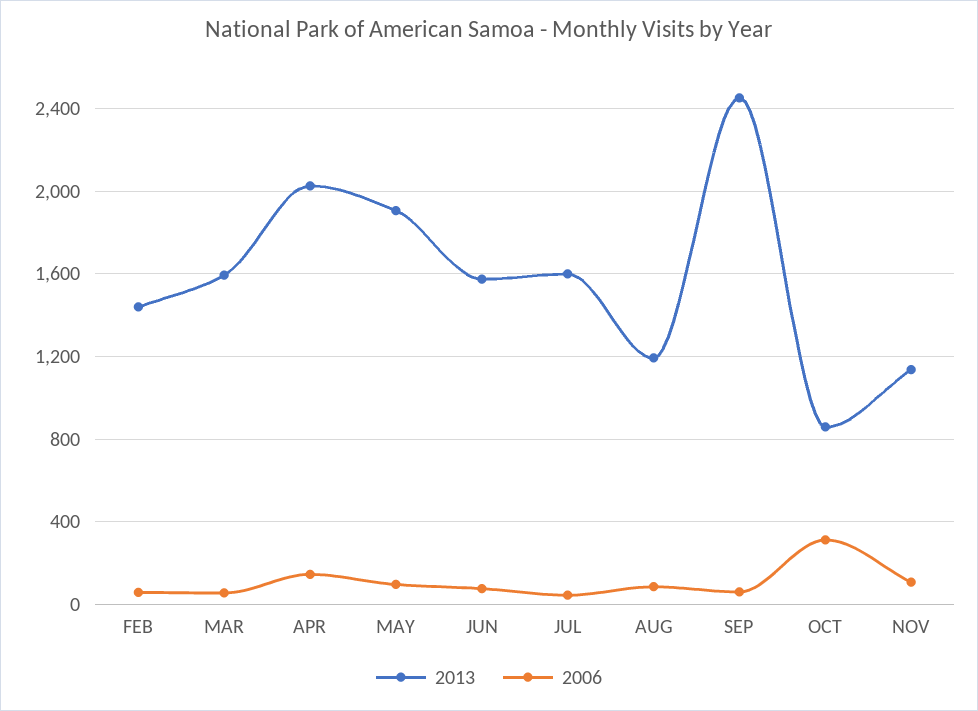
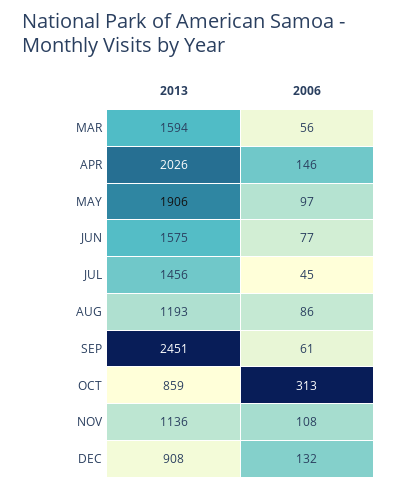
2013, FEB: 1450 -> none
2006, FEB: 50 -> none
2013, JUL: 1600 -> 1456
2013, DEC: none -> 908
2006, DEC: none -> 132

